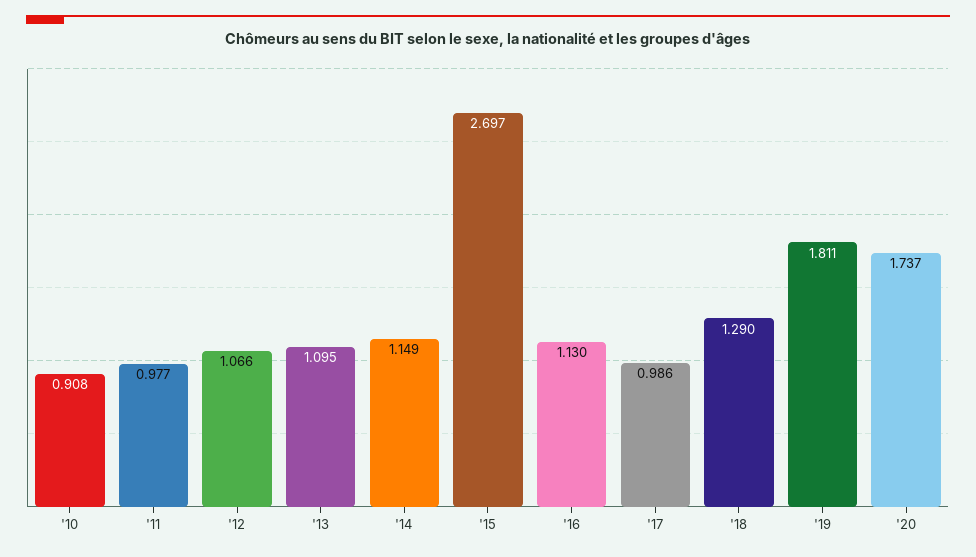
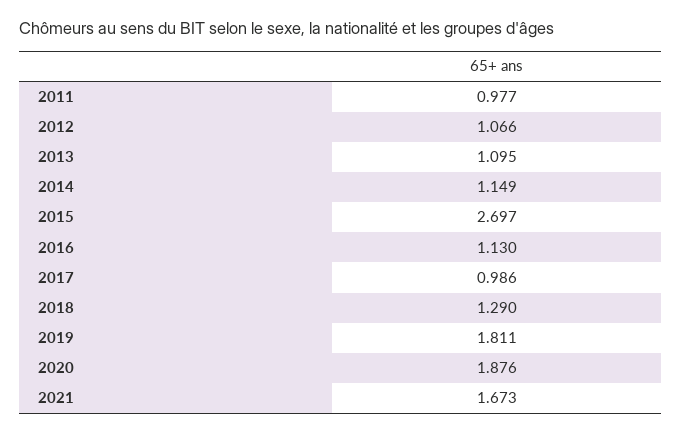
'10: 0.908 -> none
'20: 1.737 -> 1.876
2021: none -> 1.673

